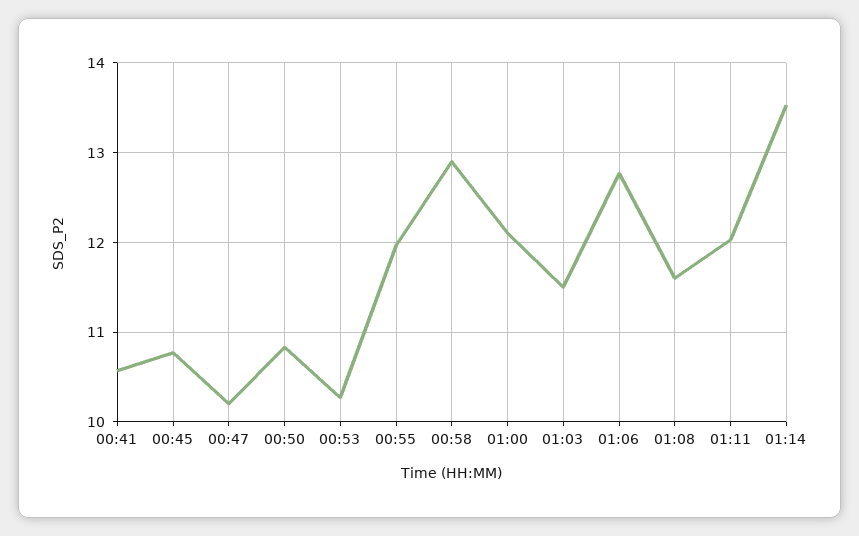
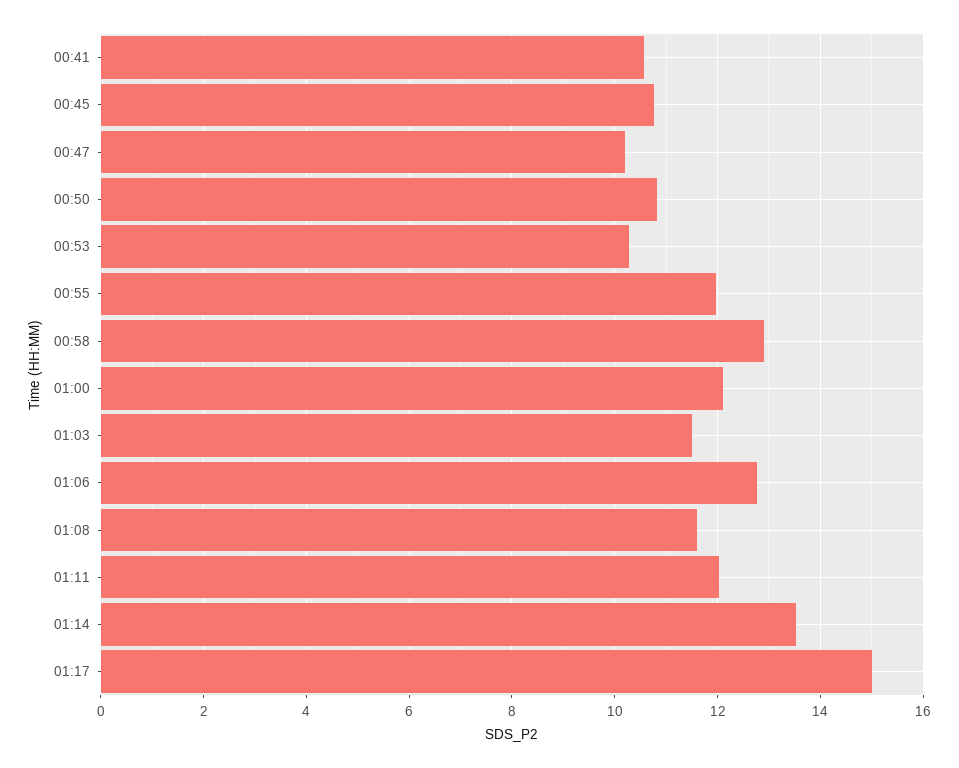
01:17: none -> 15

